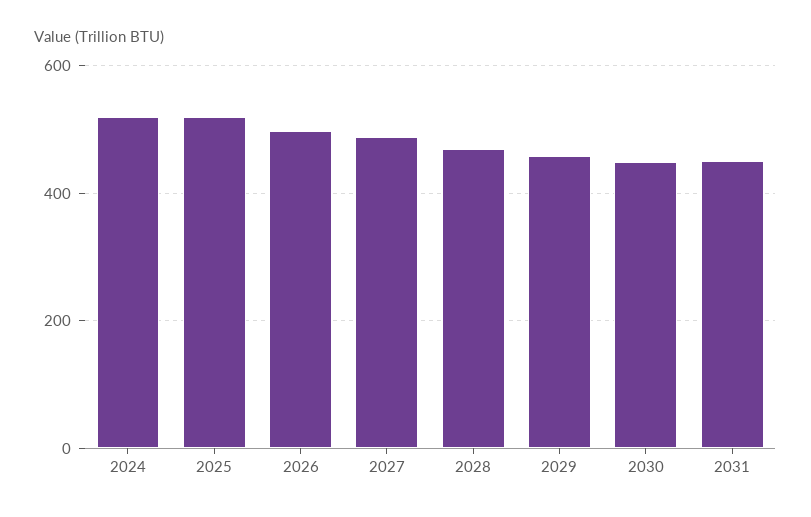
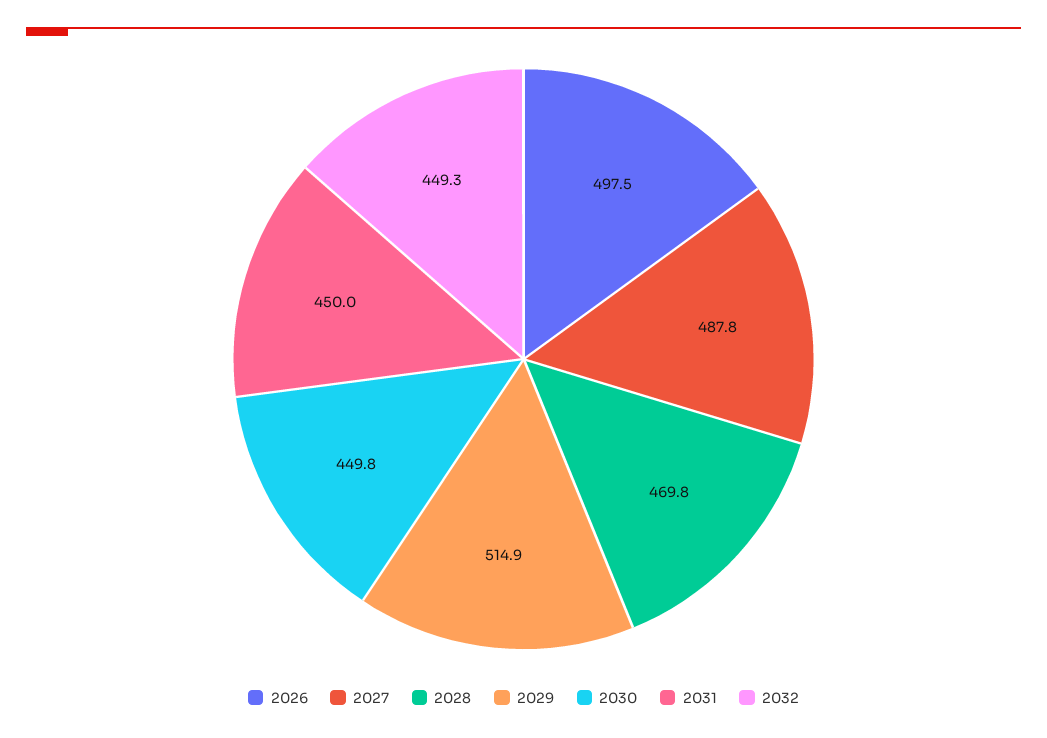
2024: 520 -> none
2025: 520 -> none
2029: 460 -> 514.9
2032: none -> 449.3

